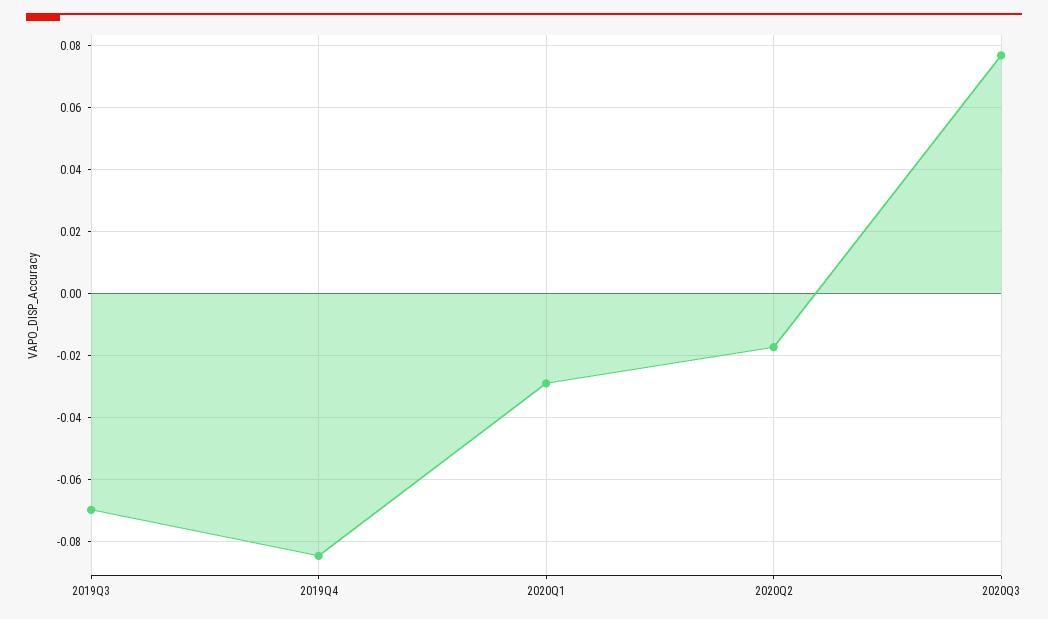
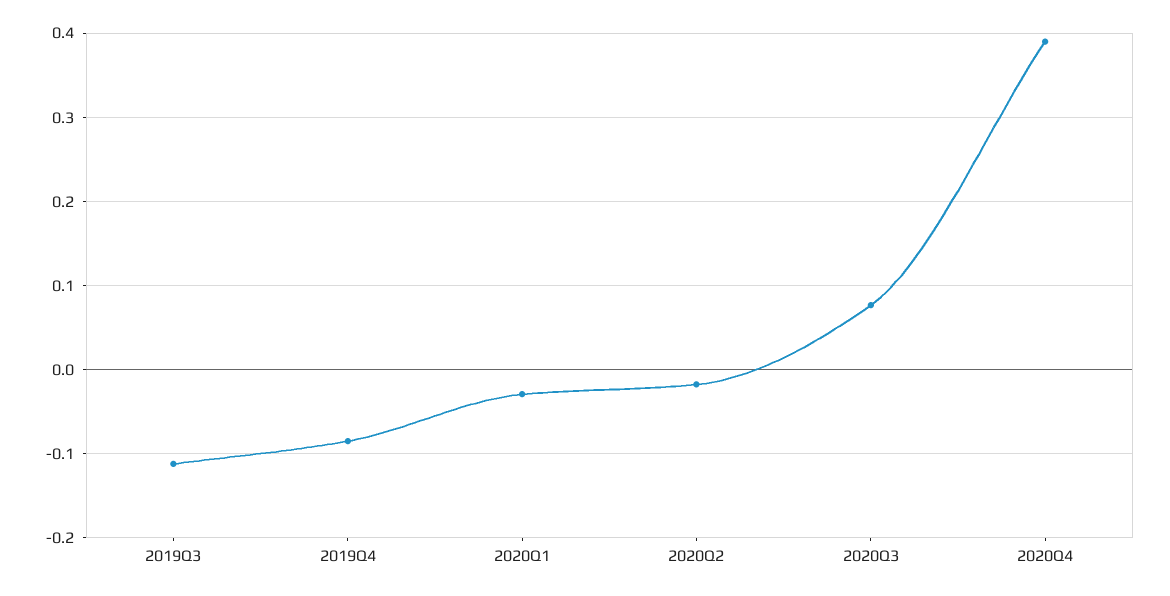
2019Q3: -0.07 -> -0.11
2020Q4: none -> 0.39

